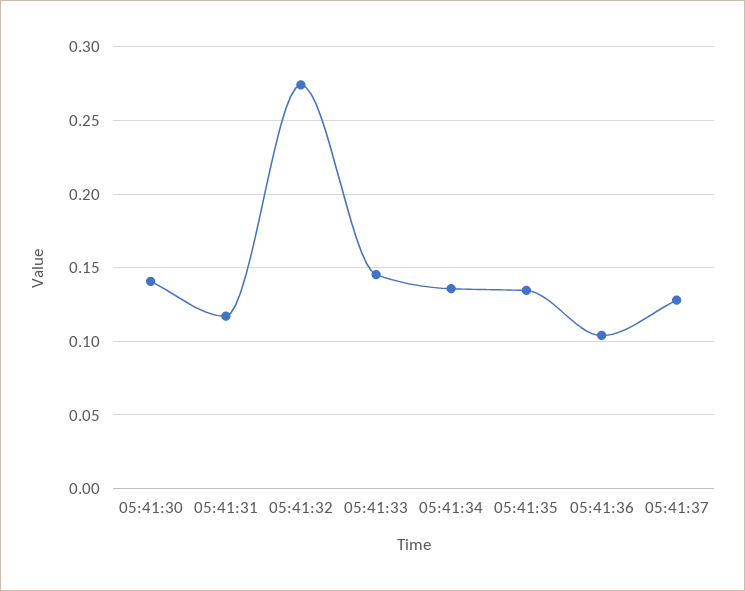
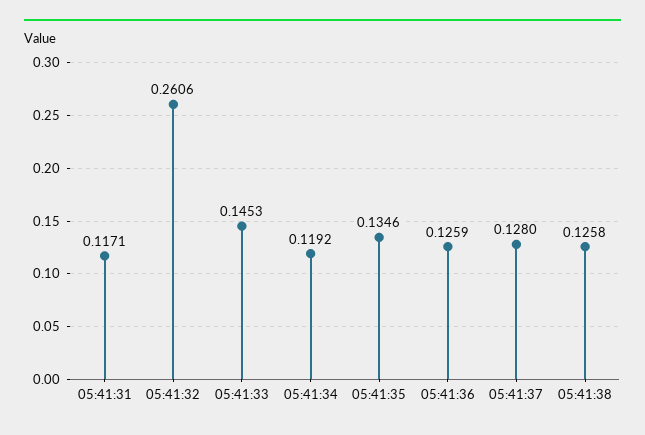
05:41:30: 0.14 -> none
05:41:32: 0.275 -> 0.2606
05:41:34: 0.135 -> 0.1192
05:41:36: 0.105 -> 0.1259
05:41:38: none -> 0.1258

